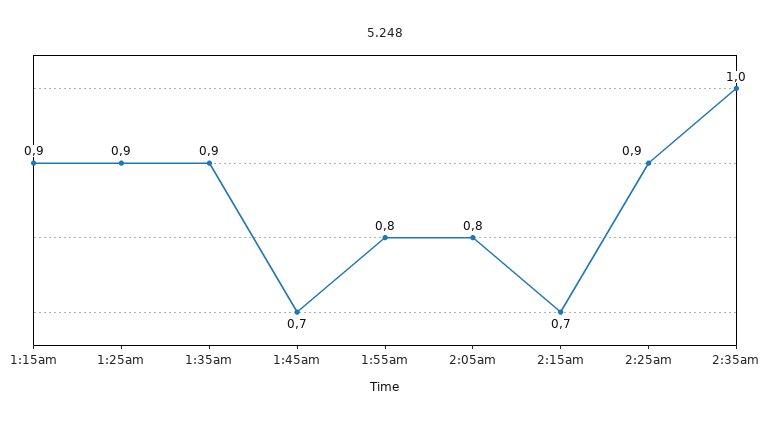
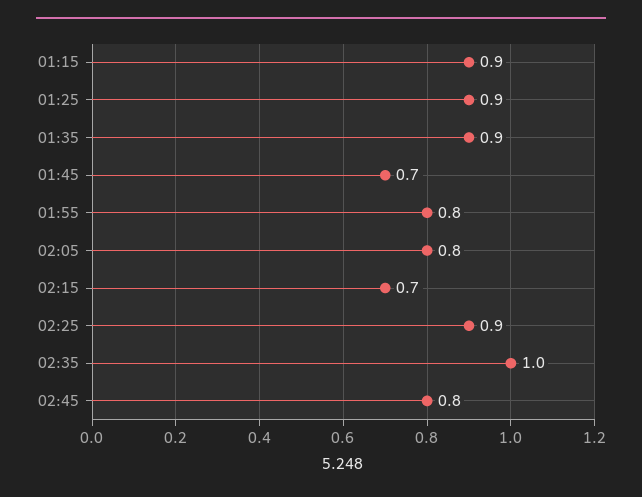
02:45: none -> 0.8

